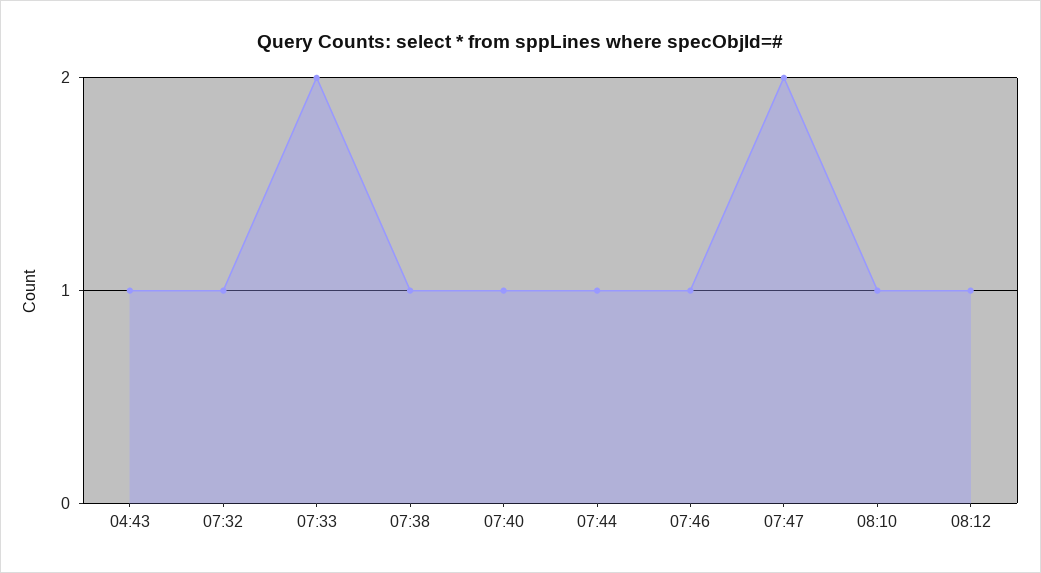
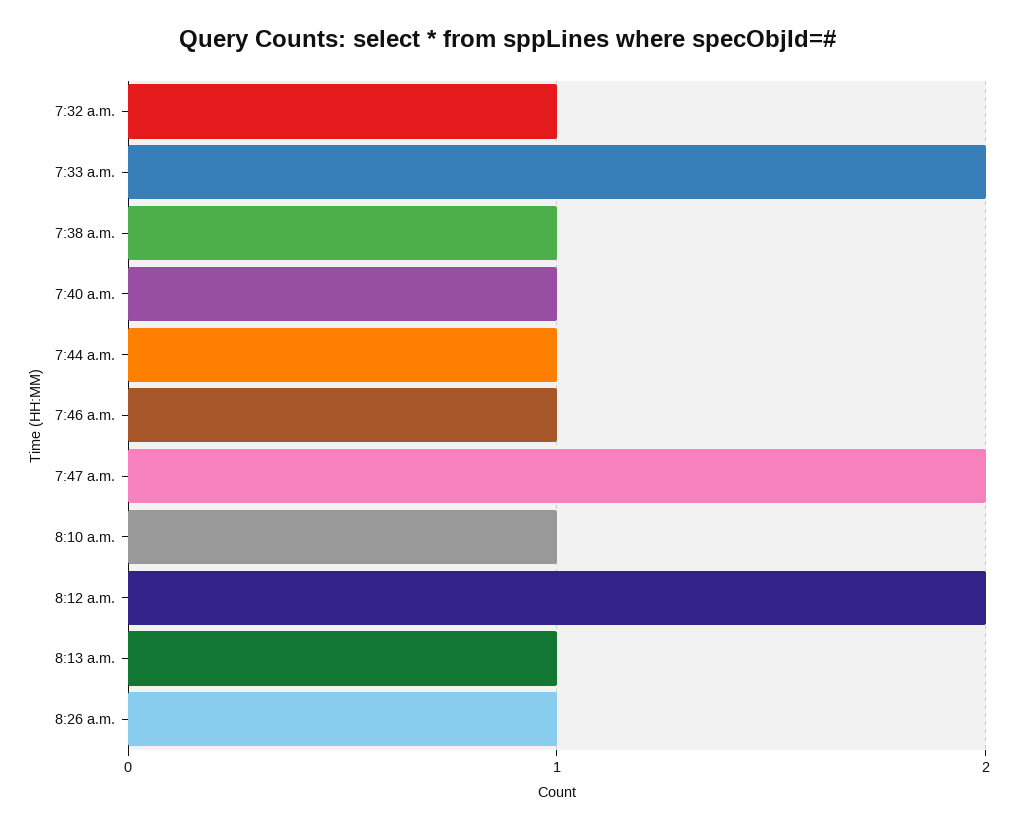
04:43: 1 -> none
08:12: 1 -> 2
8:13 a.m.: none -> 1
8:26 a.m.: none -> 1

